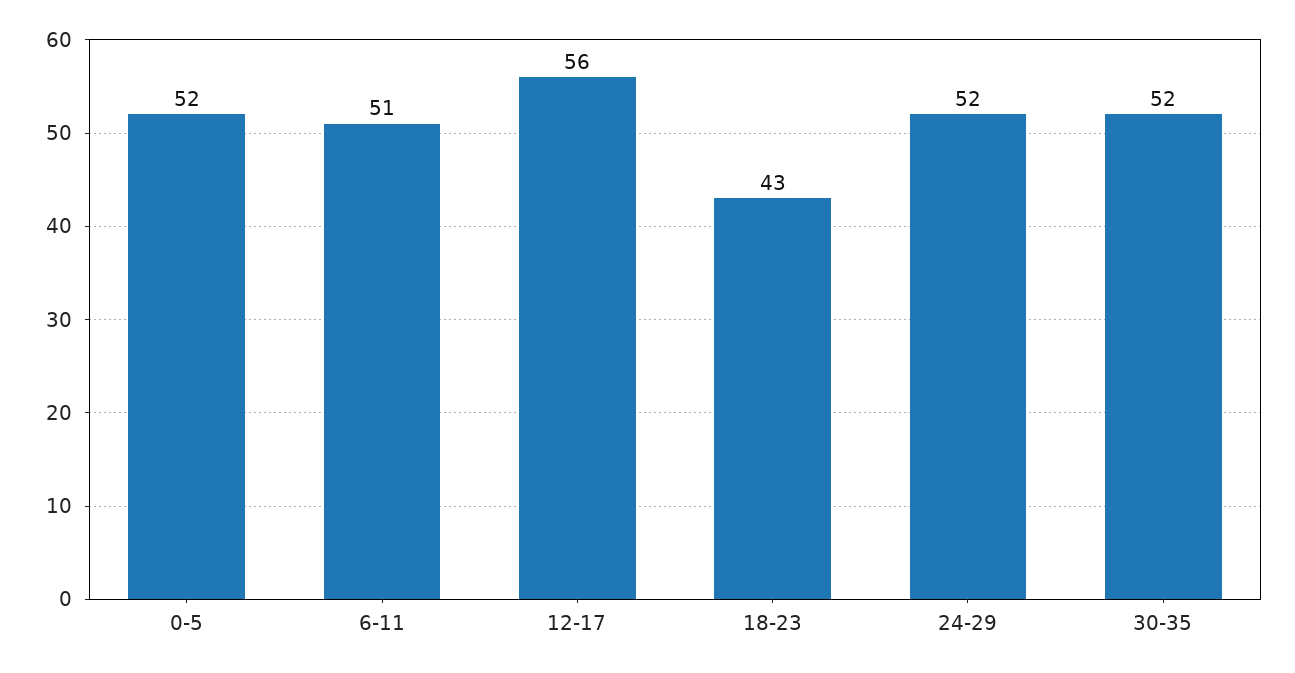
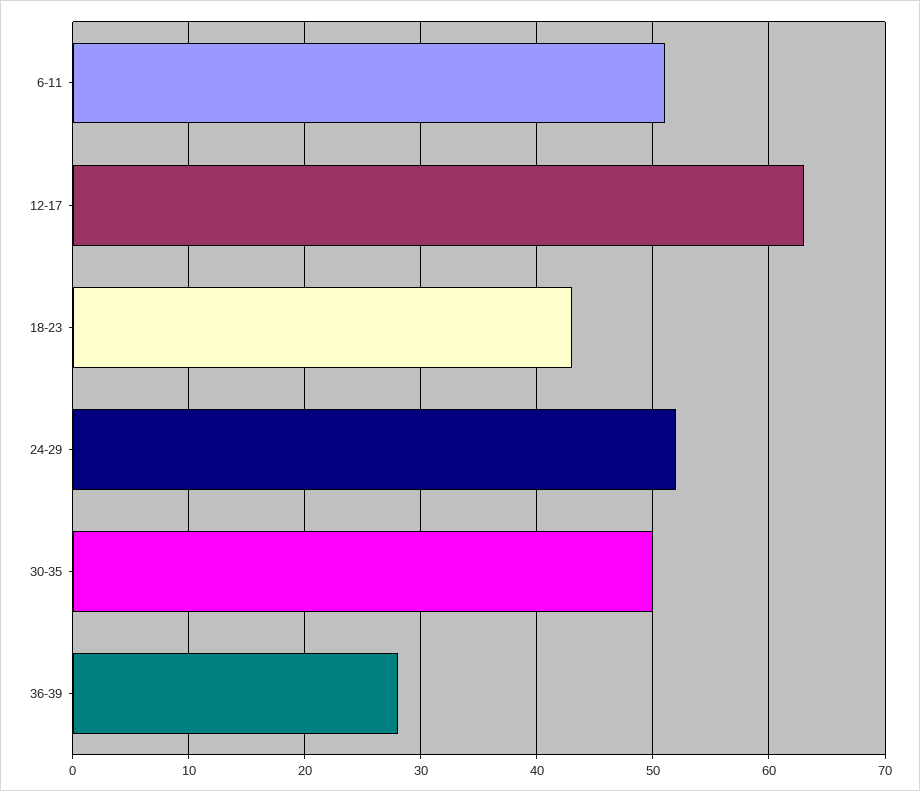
0-5: 52 -> none
12-17: 56 -> 63
30-35: 52 -> 50
36-39: none -> 28

